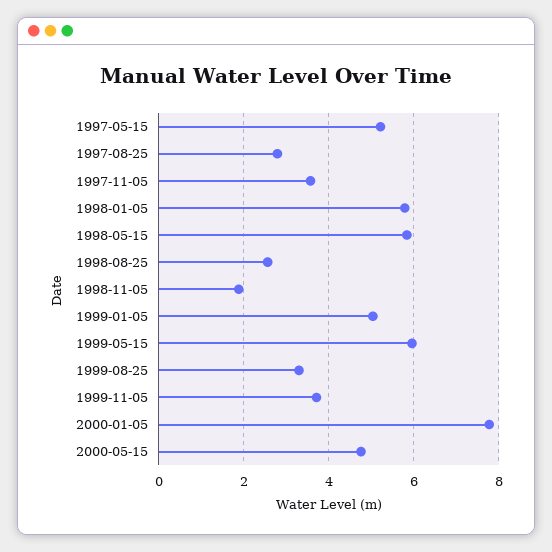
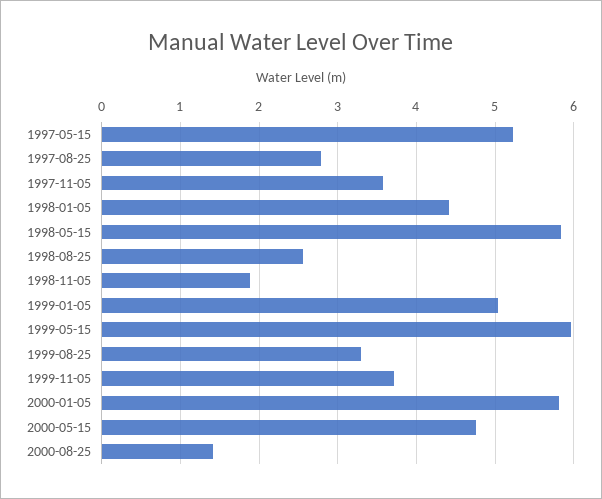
1998-01-05: 5.8 -> 4.4
2000-01-05: 7.8 -> 5.8
2000-08-25: none -> 1.4

